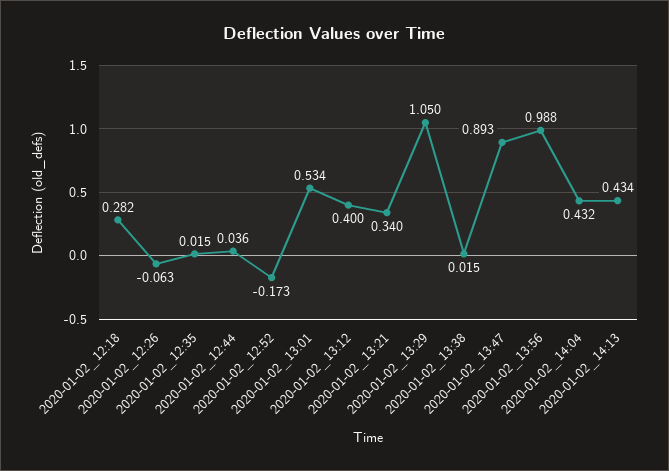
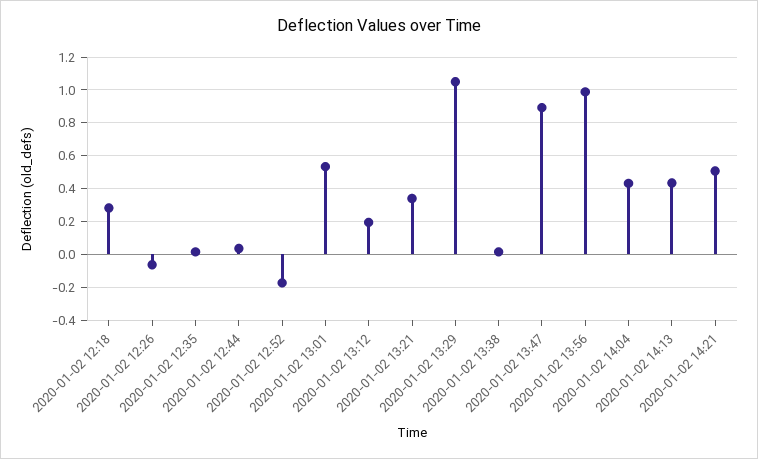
2020-01-02_13:12: 0.4 -> 0.2
2020-01-02 14:21: none -> 0.5

